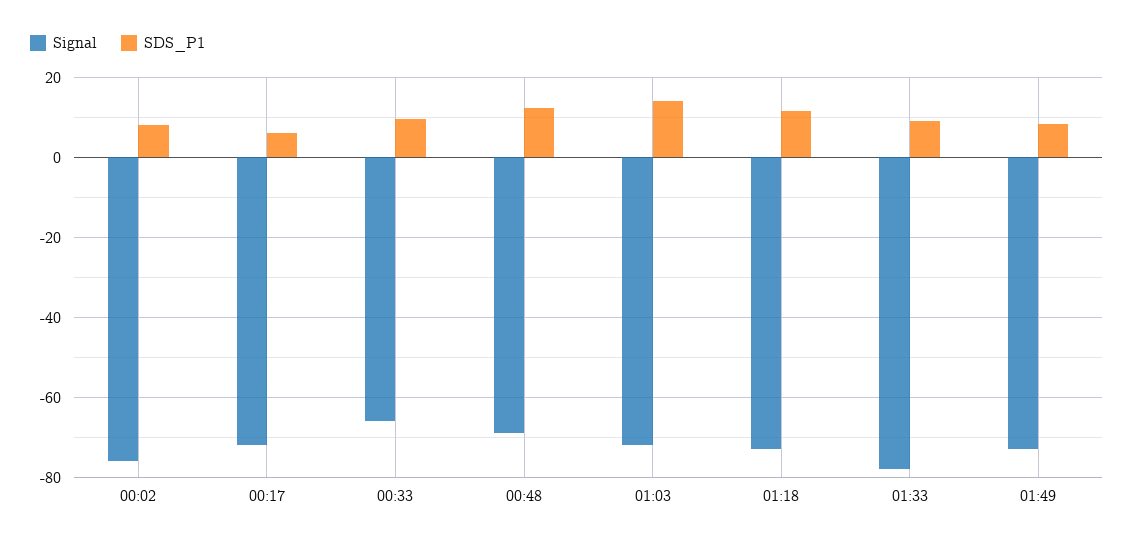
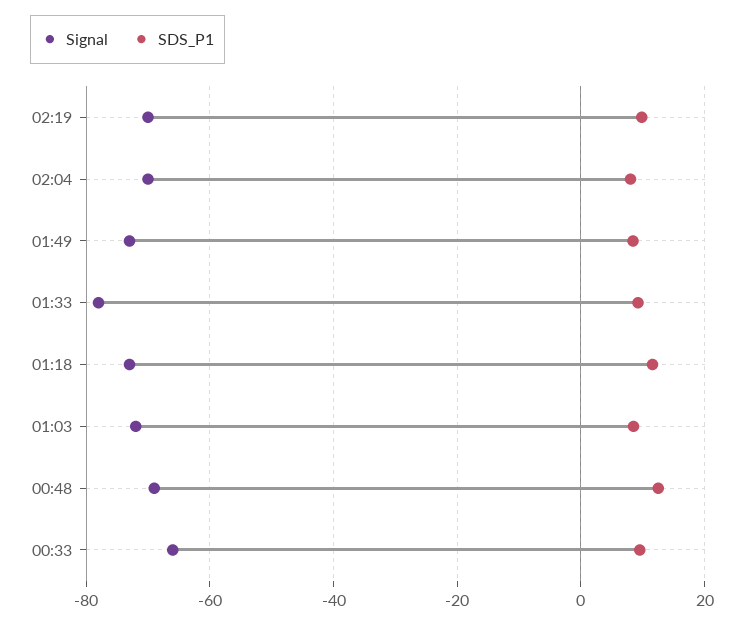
Signal, 00:02: -76 -> none
SDS_P1, 00:02: 8 -> none
Signal, 00:17: -72 -> none
SDS_P1, 00:17: 6 -> none
SDS_P1, 01:03: 14 -> 8
Signal, 02:19: none -> -70
SDS_P1, 02:19: none -> 10
Signal, 02:04: none -> -70
SDS_P1, 02:04: none -> 8

